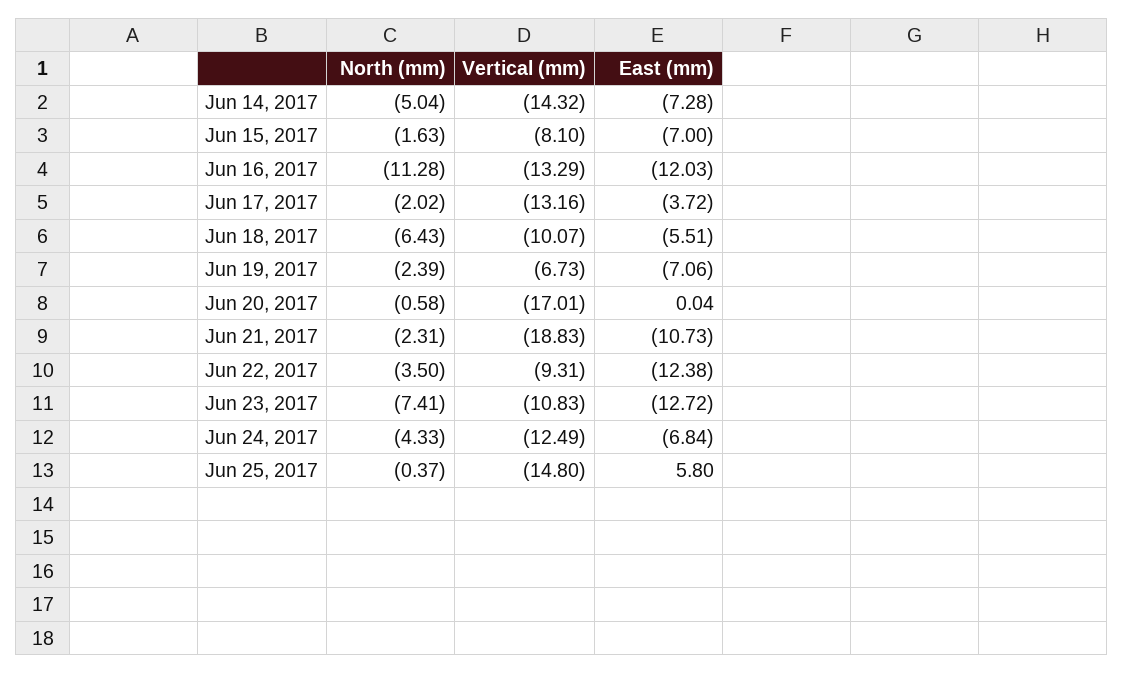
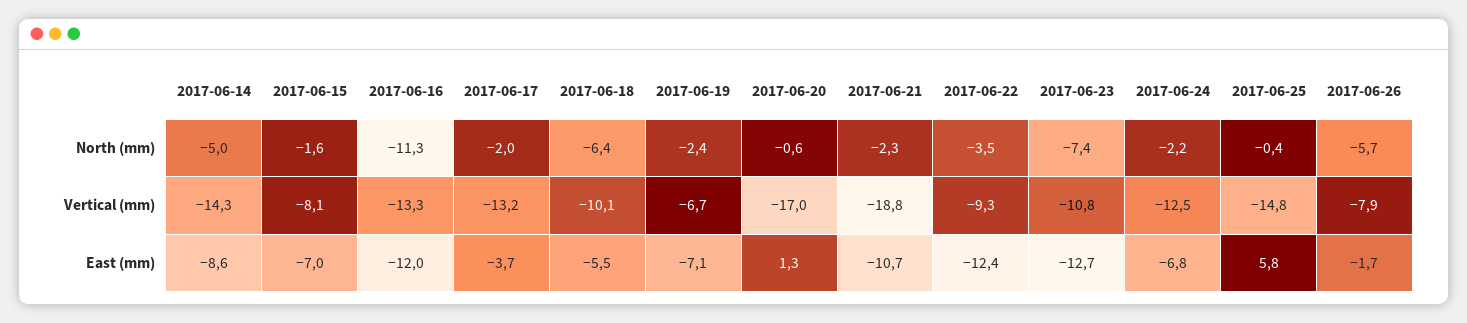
East (mm), Jun 14, 2017: -7.28 -> -8.6
East (mm), Jun 20, 2017: 0.04 -> 1.3
North (mm), Jun 24, 2017: -4.33 -> -2.2
North (mm), 2017-06-26: none -> -5.7
Vertical (mm), 2017-06-26: none -> -7.9
East (mm), 2017-06-26: none -> -1.7

